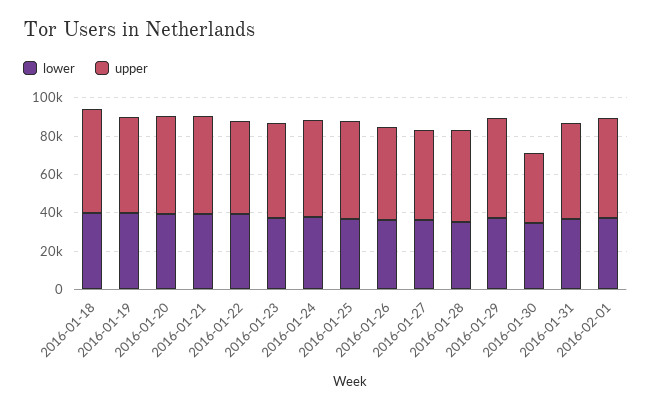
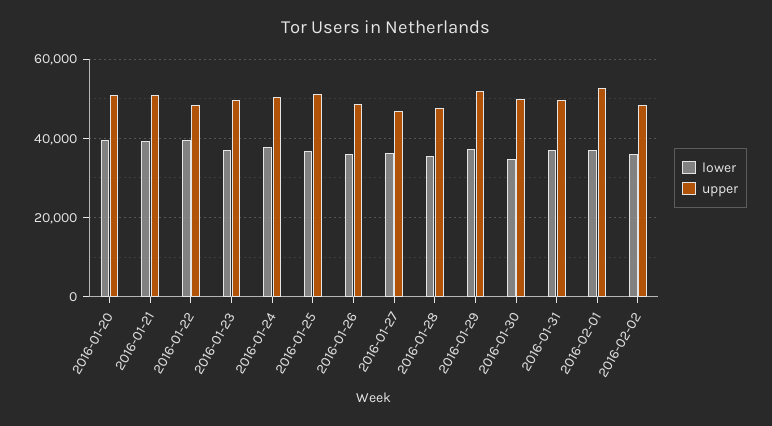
lower, 2016-01-18: 40000 -> none
upper, 2016-01-18: 55000 -> none
lower, 2016-01-19: 40000 -> none
upper, 2016-01-19: 50000 -> none
upper, 2016-01-30: 35000 -> 50000
lower, 2016-02-02: none -> 36000
upper, 2016-02-02: none -> 48000

